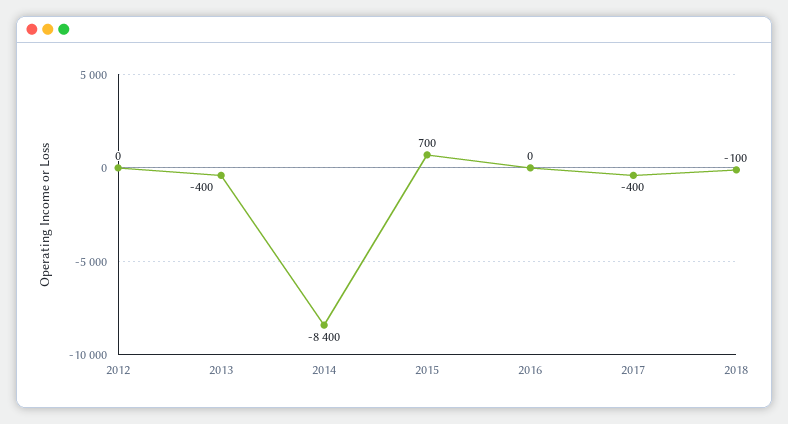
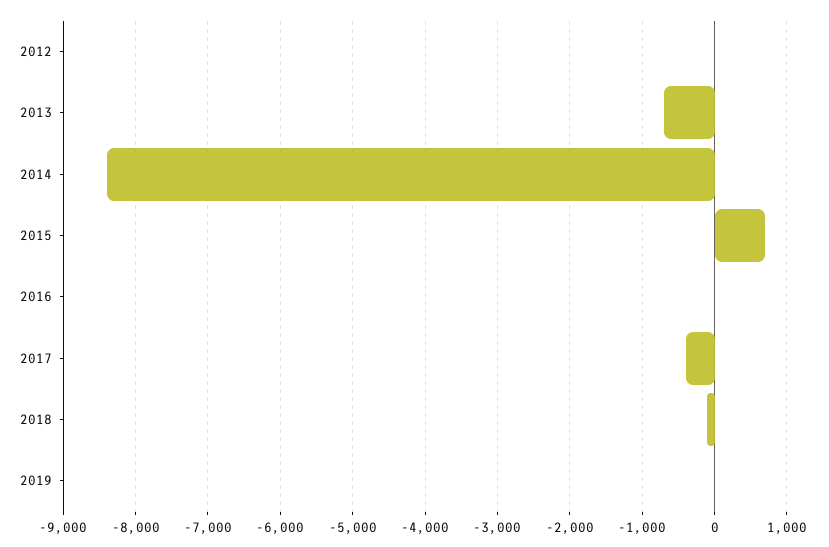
2013: -400 -> -700
2019: none -> 0

